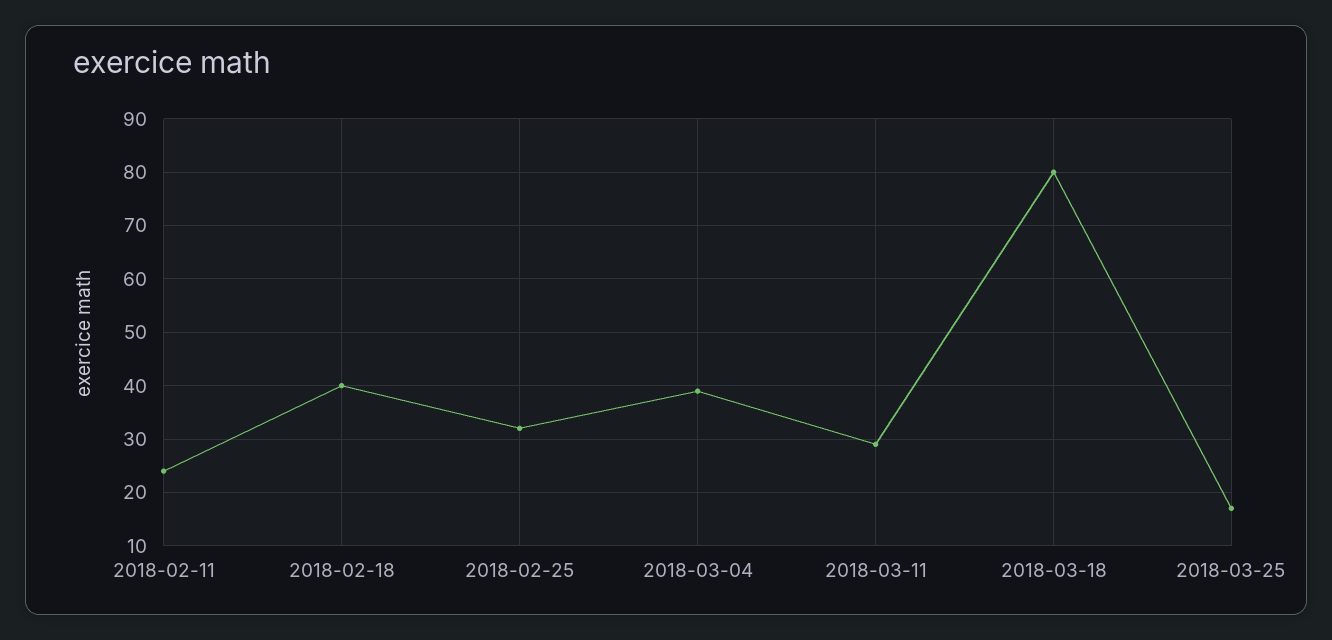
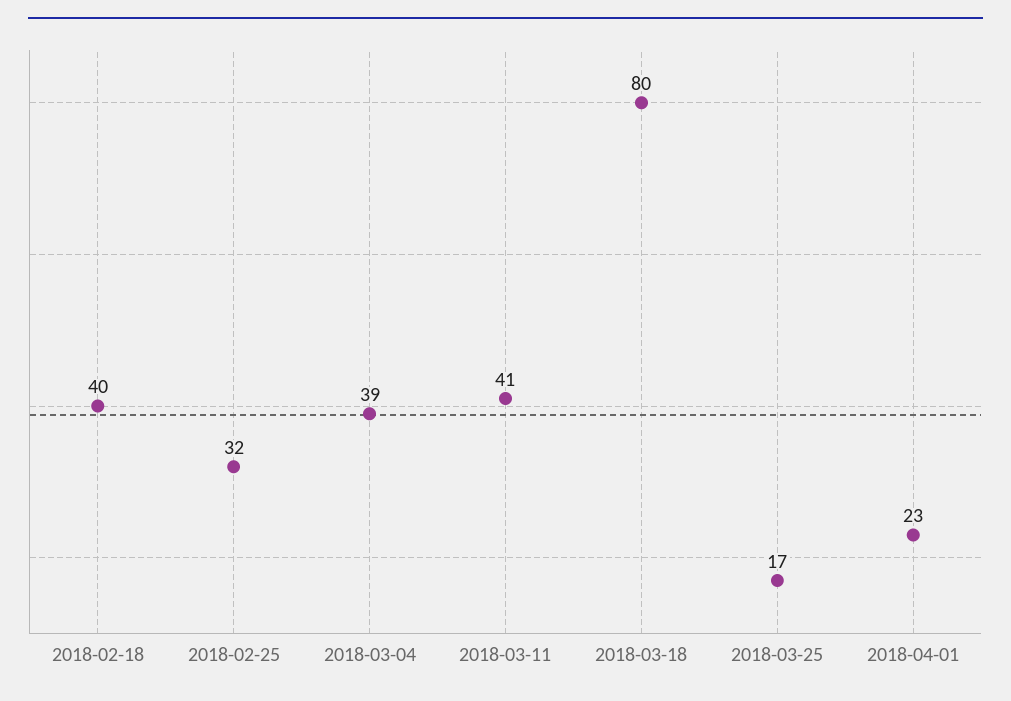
2018-02-11: 25 -> none
2018-03-11: 30 -> 41
2018-04-01: none -> 23

